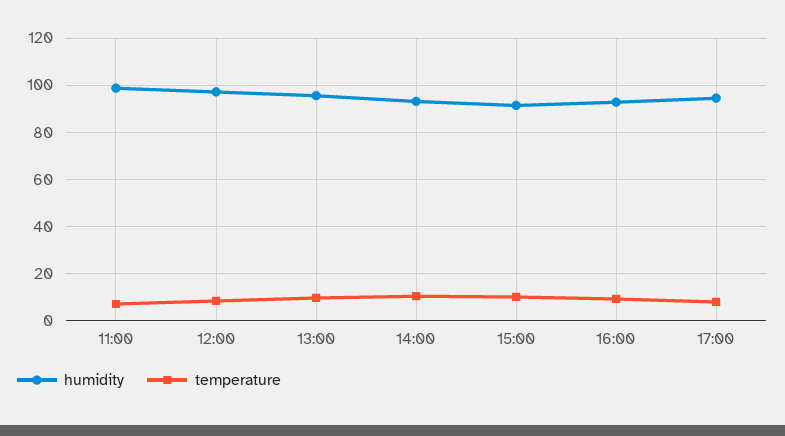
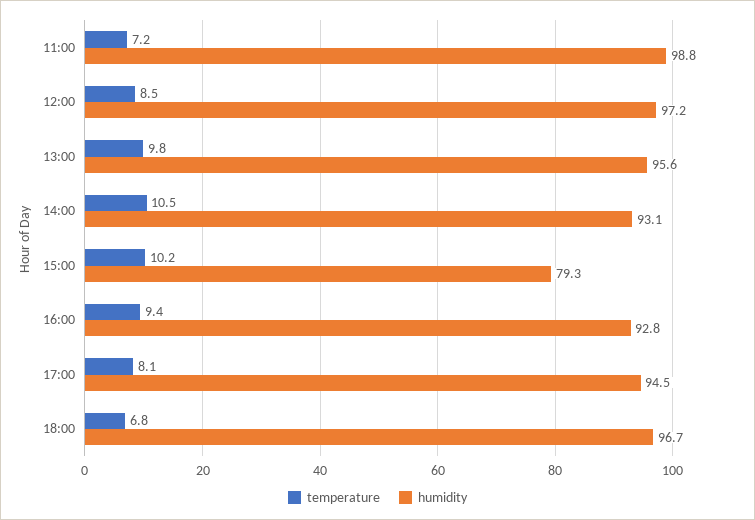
humidity, 15:00: 90 -> 79.3
temperature, 18:00: none -> 6.8
humidity, 18:00: none -> 96.7

